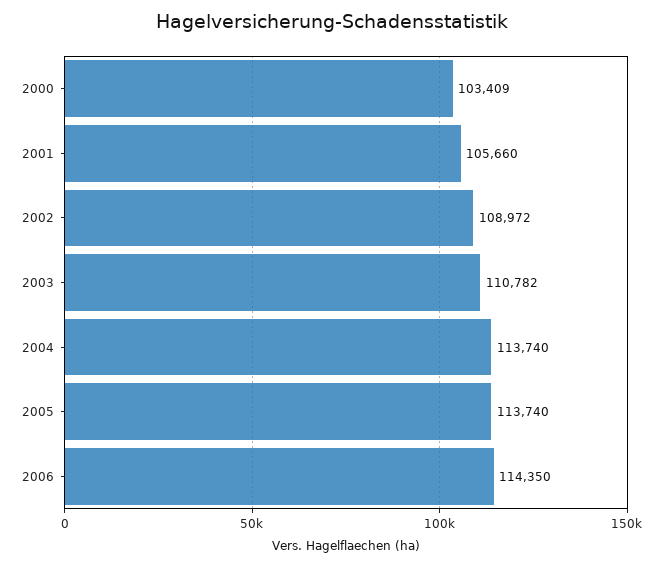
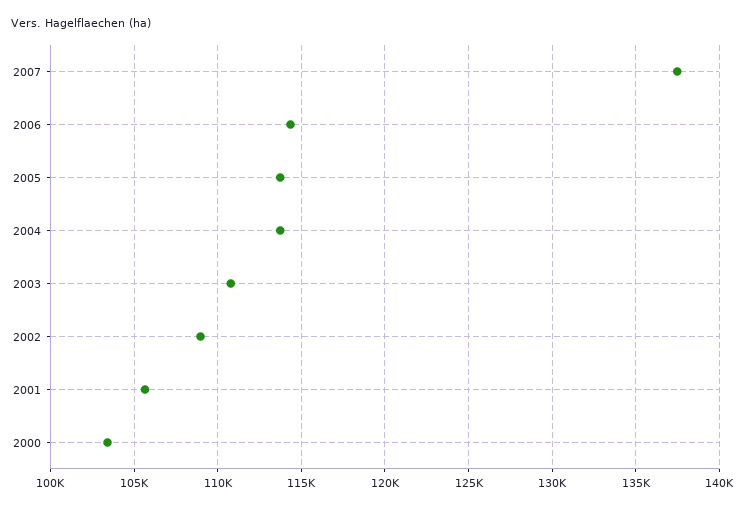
2007: none -> 137500

